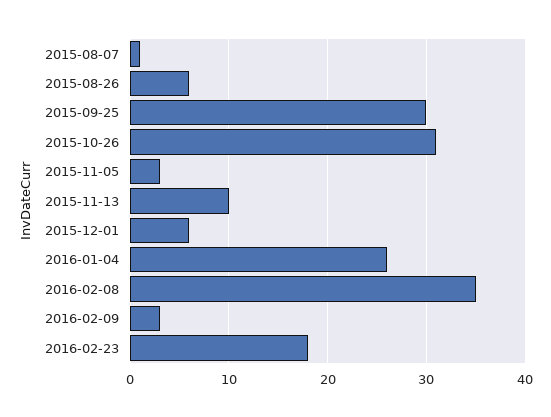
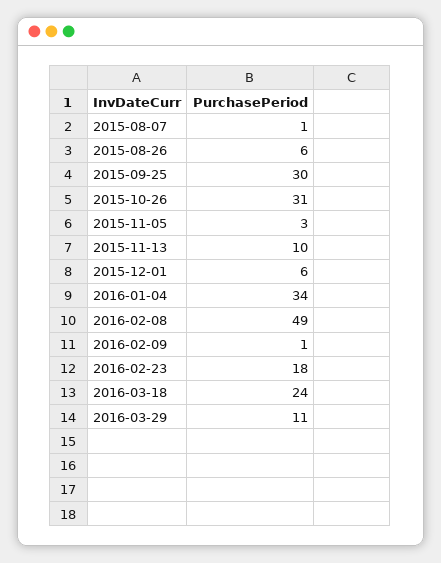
2016-01-04: 26 -> 34
2016-02-08: 35 -> 49
2016-02-09: 3 -> 1
2016-03-18: none -> 24
2016-03-29: none -> 11

